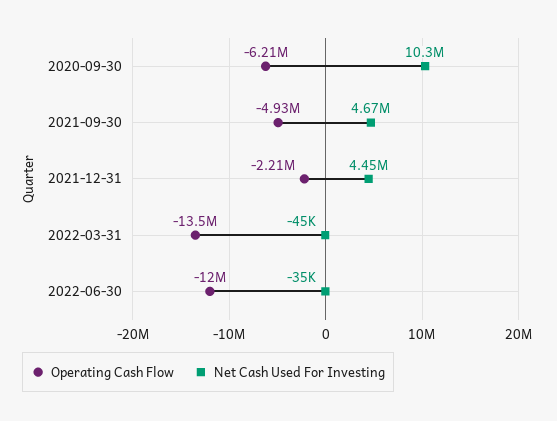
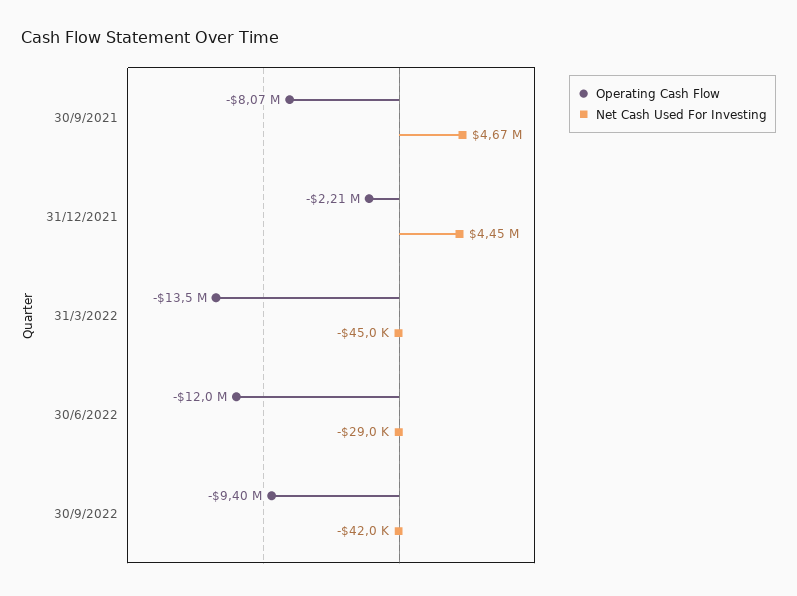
Operating Cash Flow, 2020-09-30: -6210000 -> none
Net Cash Used For Investing, 2020-09-30: 10300000 -> none
Operating Cash Flow, 2021-09-30: -4930000 -> -8070000
Net Cash Used For Investing, 2022-06-30: -35000 -> -29000
Operating Cash Flow, 30/9/2022: none -> -9400000
Net Cash Used For Investing, 30/9/2022: none -> -42000

